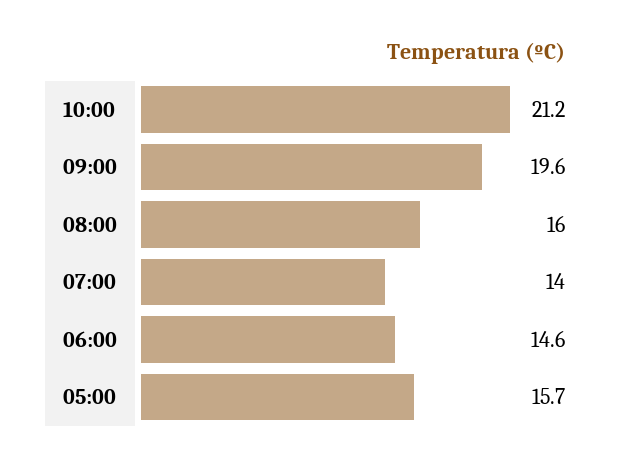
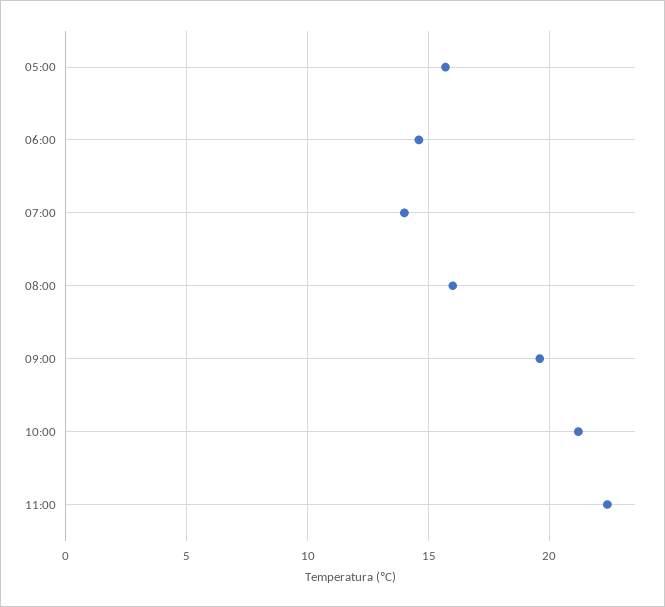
11:00: none -> 22.5

